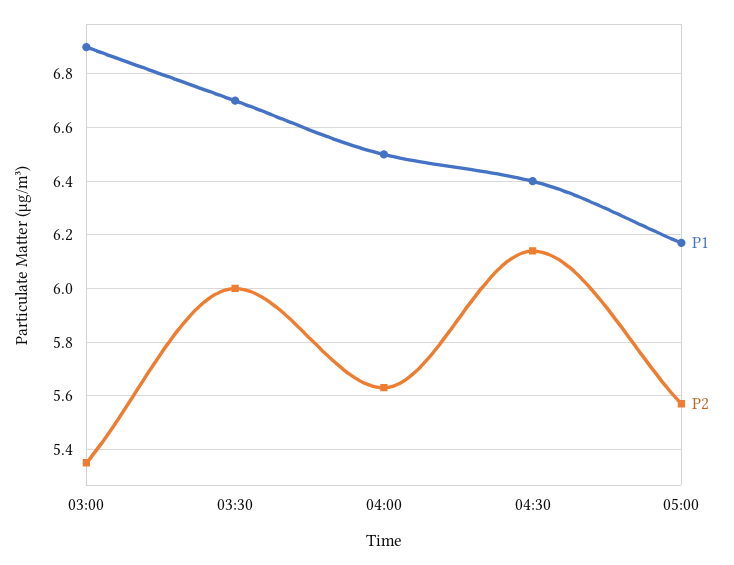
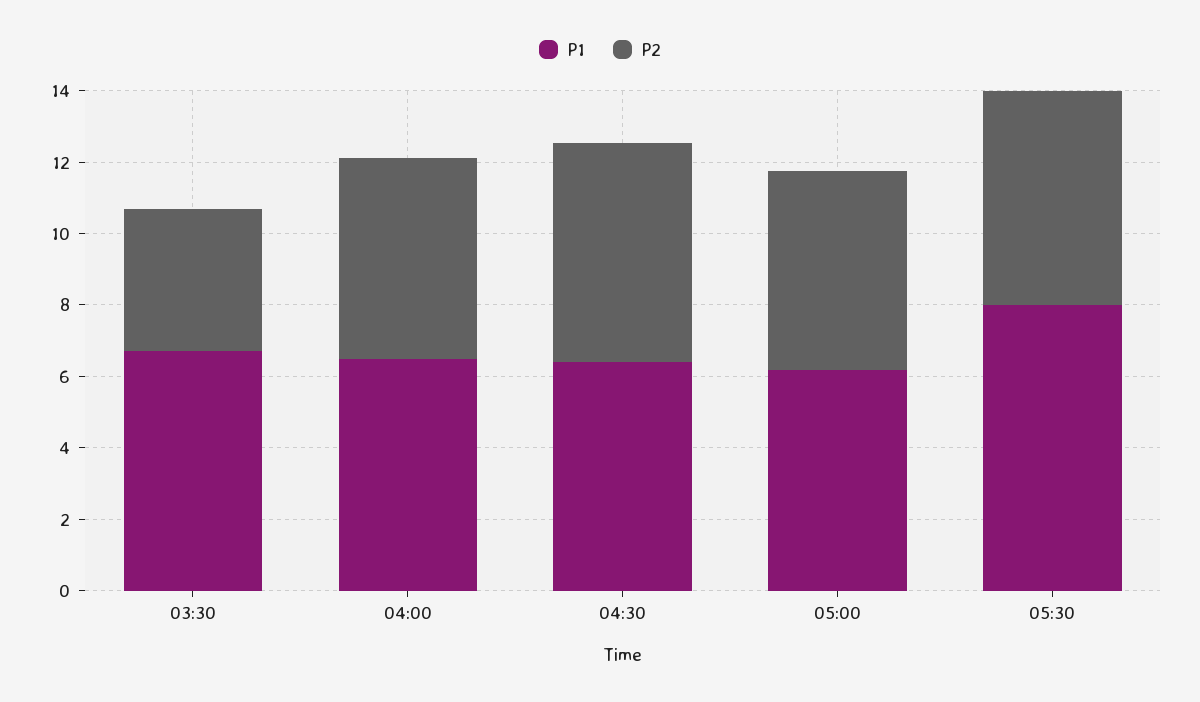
P1, 03:00: 6.9 -> none
P2, 03:00: 5.35 -> none
P2, 03:30: 6 -> 4
P1, 05:30: none -> 8
P2, 05:30: none -> 6

